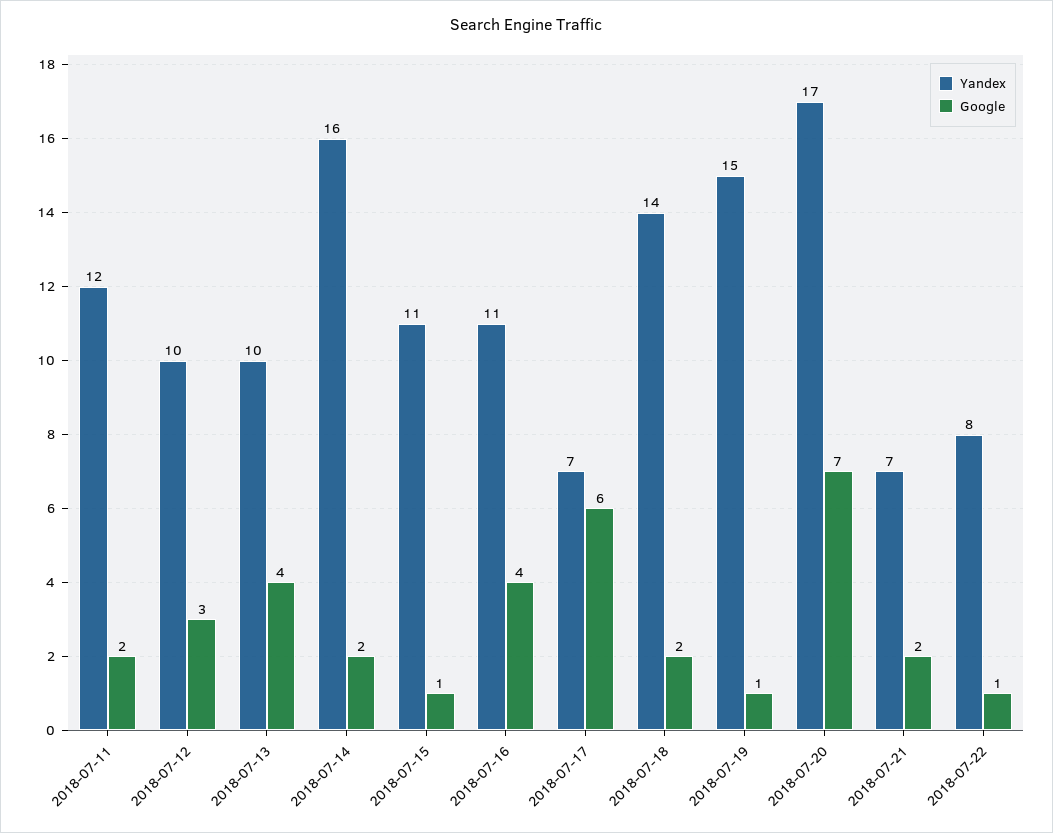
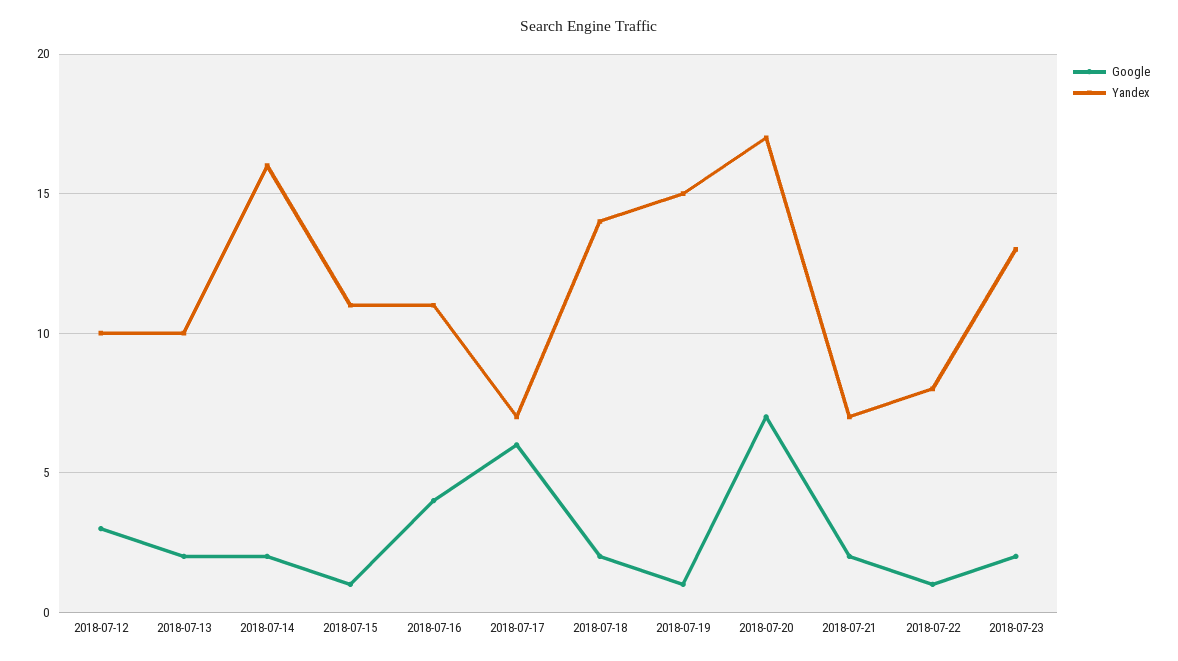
Yandex, 2018-07-11: 12 -> none
Google, 2018-07-11: 2 -> none
Google, 2018-07-13: 4 -> 2
Google, 2018-07-23: none -> 2
Yandex, 2018-07-23: none -> 13

